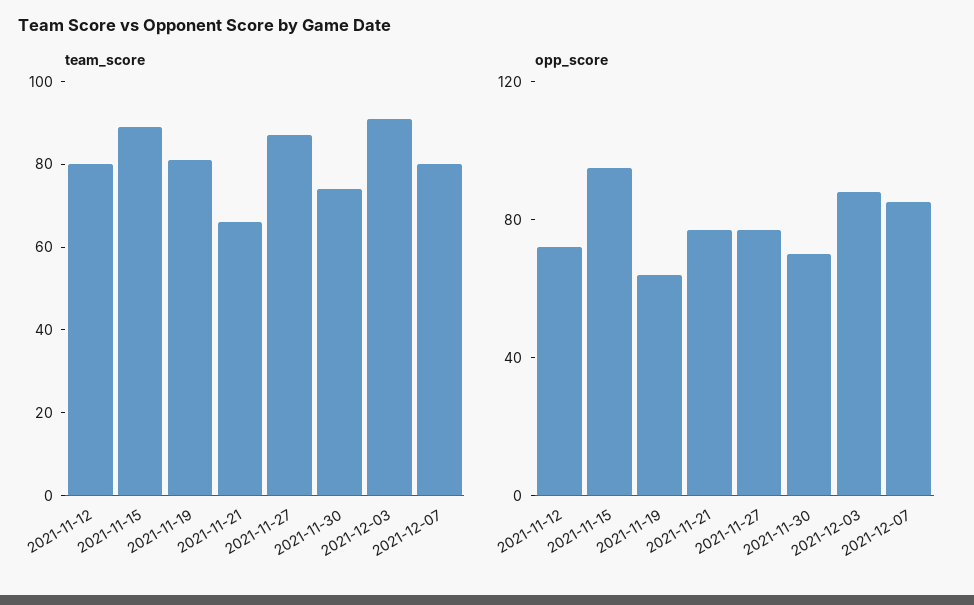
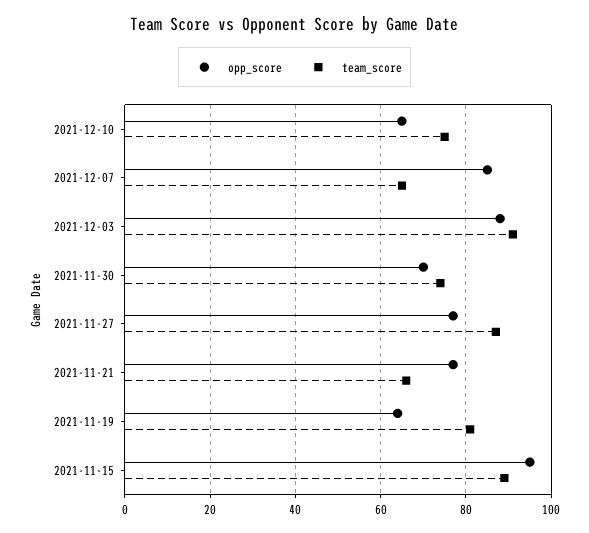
team_score, 2021-11-12: 80 -> none
team_score, 2021-12-07: 80 -> 65
opp_score, 2021-11-12: 70 -> none
opp_score, 2021-12-10: none -> 65
team_score, 2021-12-10: none -> 75

